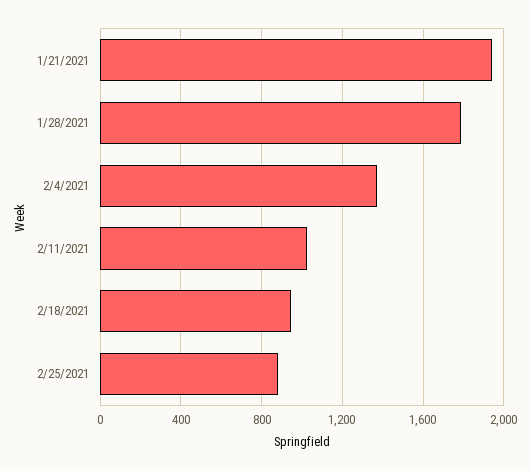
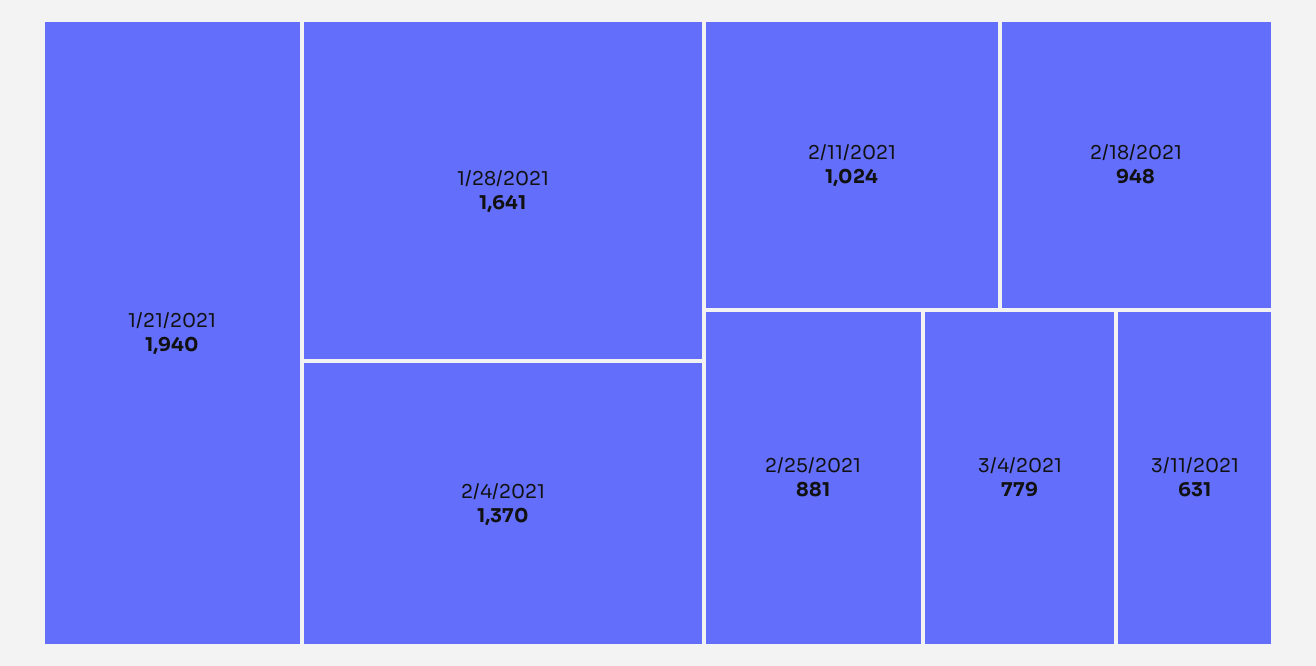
1/28/2021: 1800 -> 1641
3/4/2021: none -> 779
3/11/2021: none -> 631

